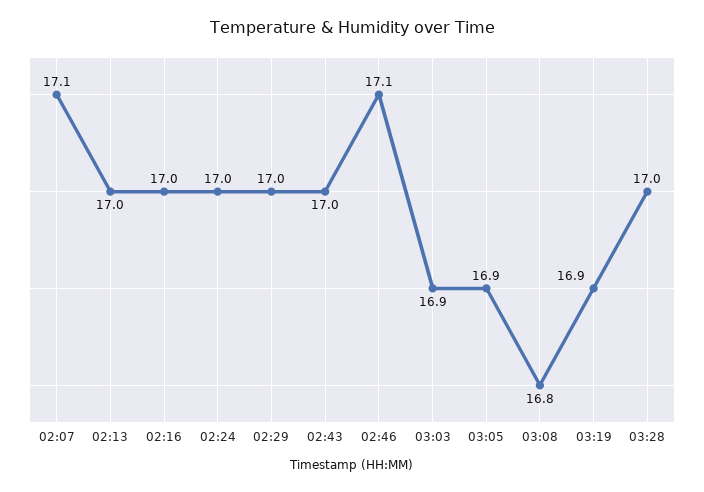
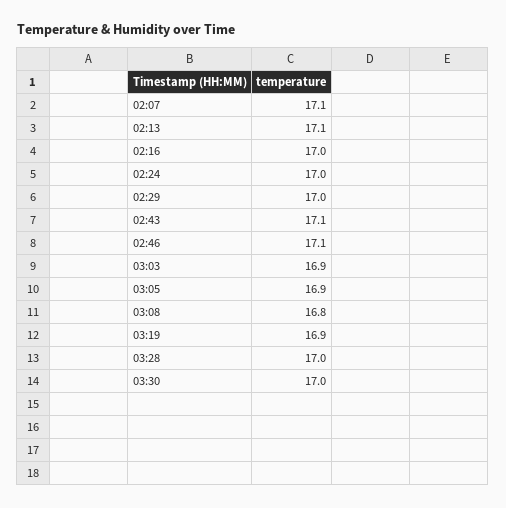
02:13: 17 -> 17.1
02:43: 17 -> 17.1
03:30: none -> 17

